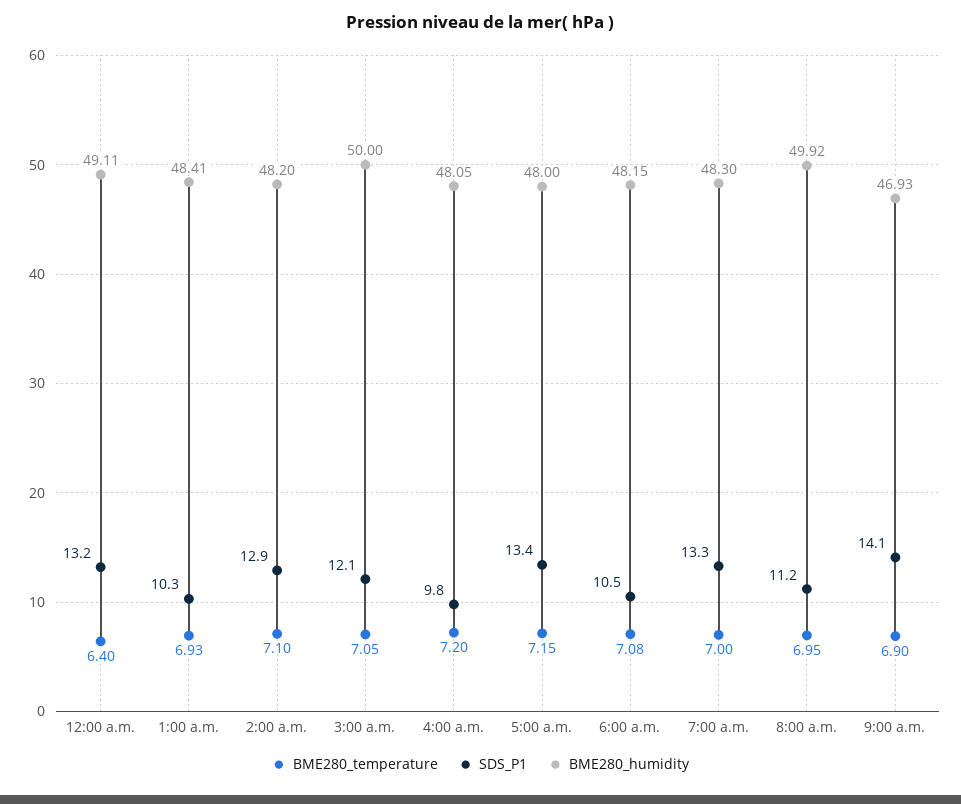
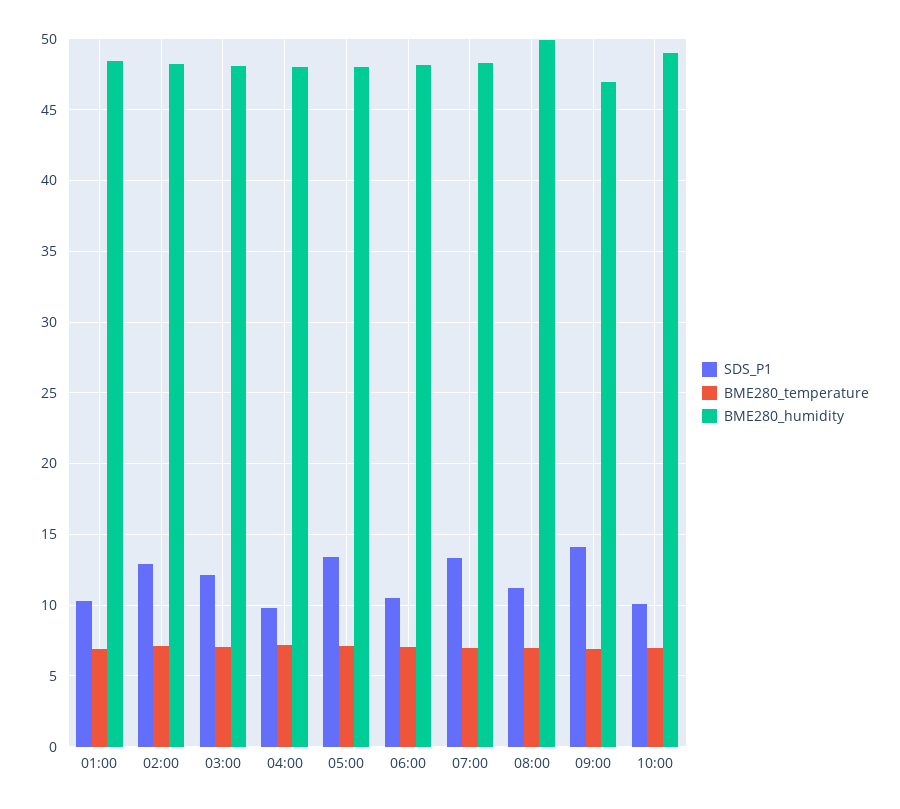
BME280_temperature, 12:00 a.m.: 6.4 -> none
SDS_P1, 12:00 a.m.: 13.2 -> none
BME280_humidity, 12:00 a.m.: 49.11 -> none
BME280_humidity, 3:00 a.m.: 50 -> 48
SDS_P1, 10:00: none -> 10
BME280_temperature, 10:00: none -> 7
BME280_humidity, 10:00: none -> 49

